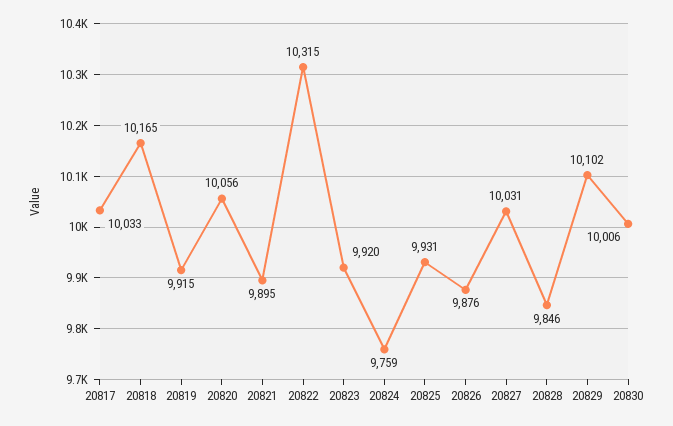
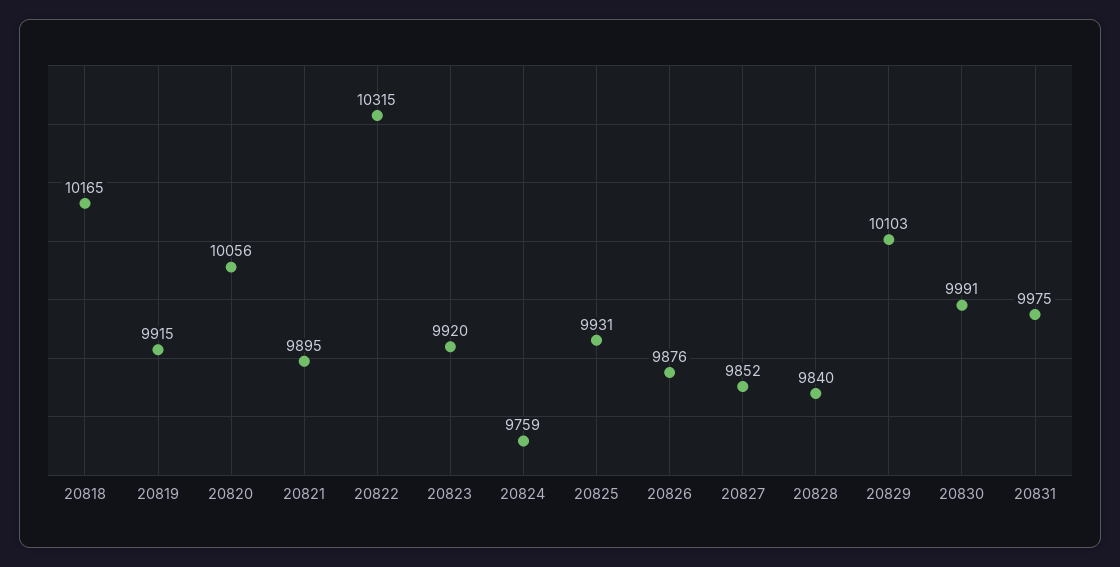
20817: 10033 -> none
20827: 10031 -> 9852
20828: 9846 -> 9840
20829: 10102 -> 10103
20830: 10006 -> 9991
20831: none -> 9975

